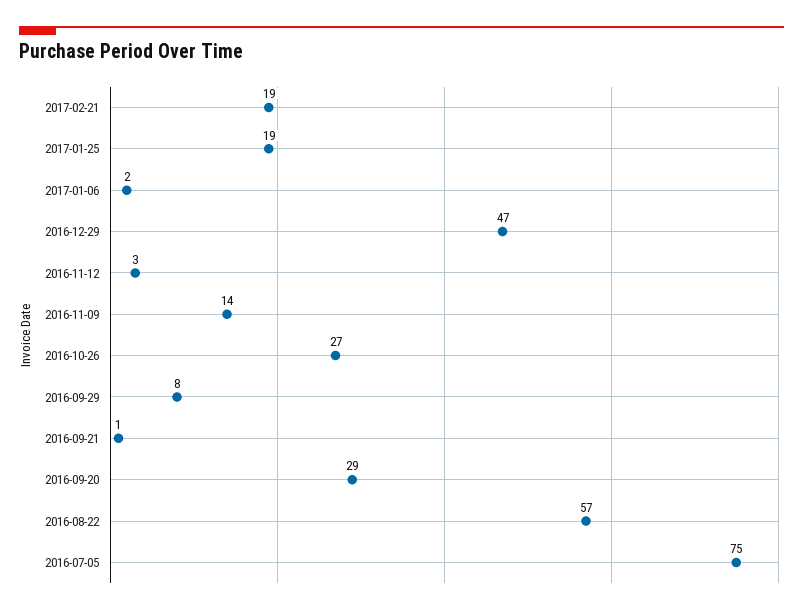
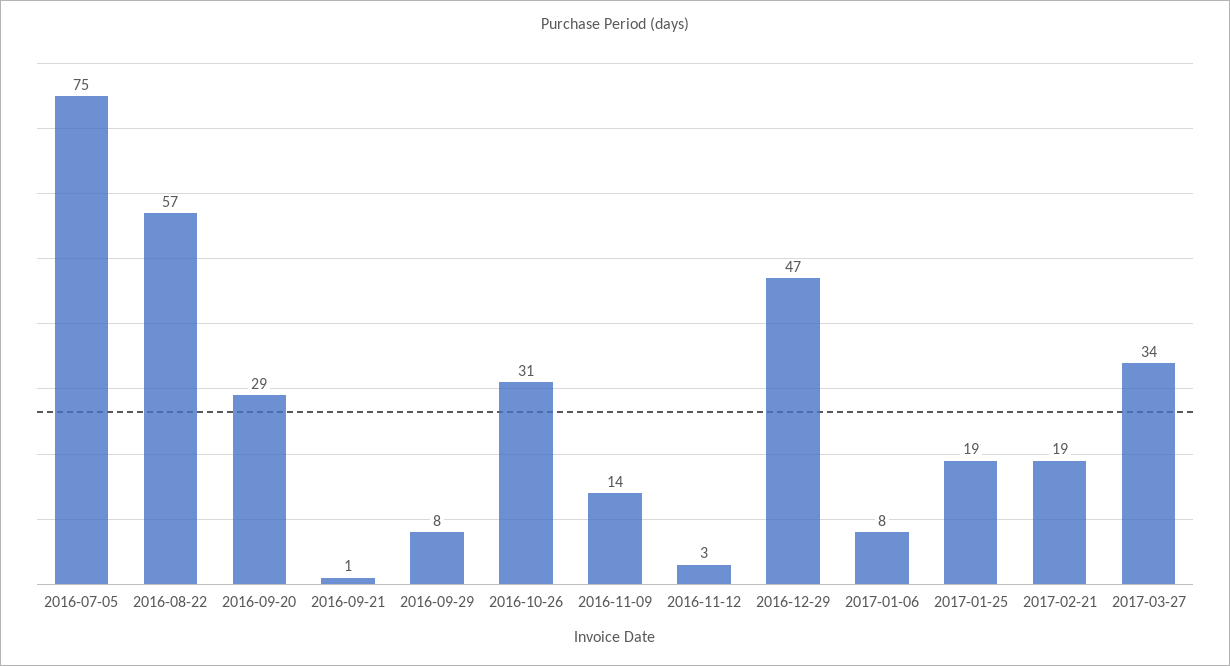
2017-01-06: 2 -> 8
2016-10-26: 27 -> 31
2017-03-27: none -> 34

